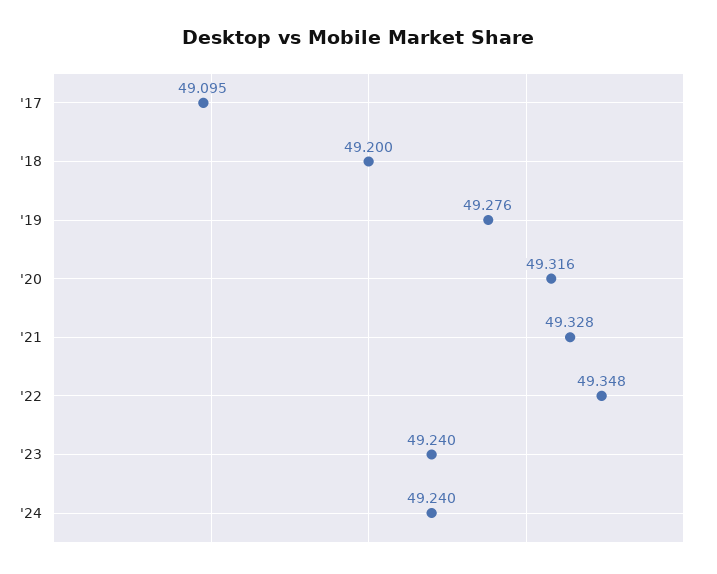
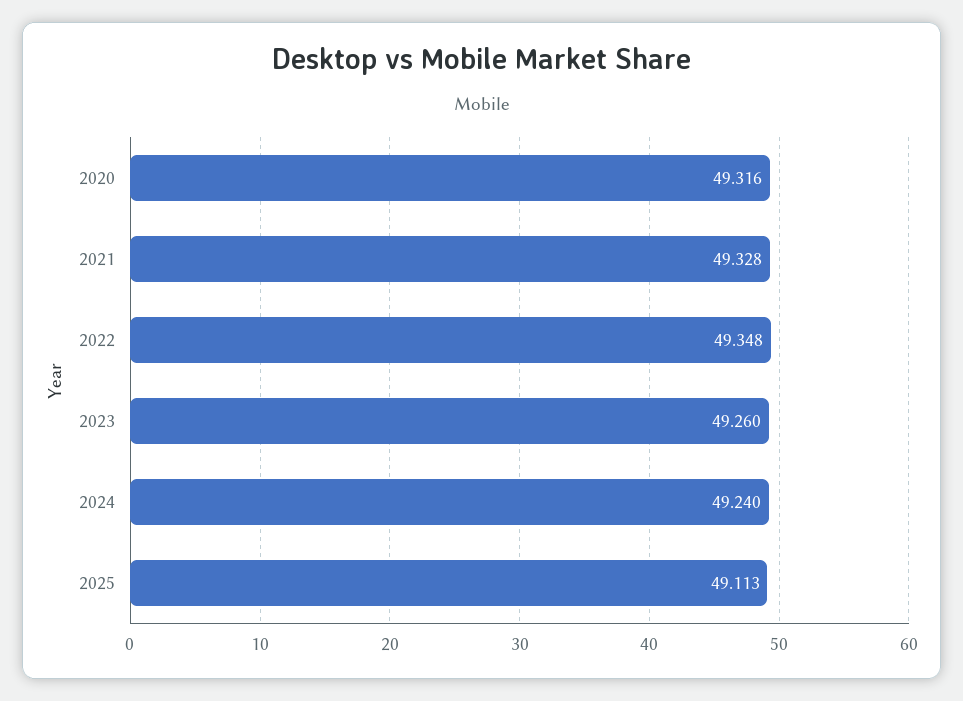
'17: 49.095 -> none
'18: 49.2 -> none
'19: 49.276 -> none
'23: 49.24 -> 49.26
2025: none -> 49.113

